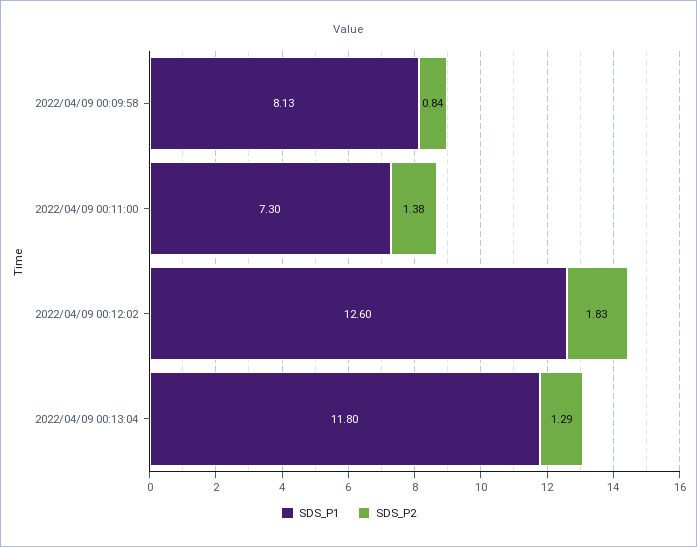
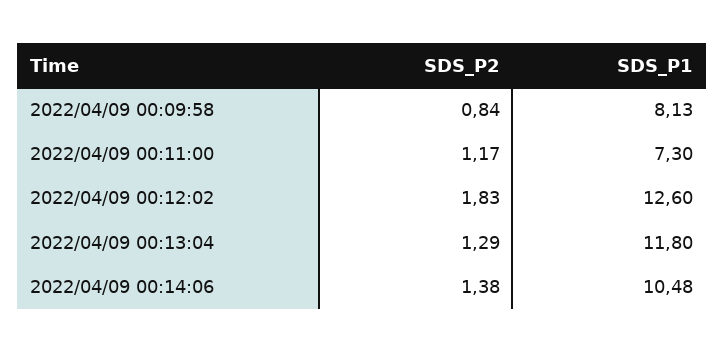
SDS_P2, 2022/04/09 00:11:00: 1.38 -> 1.17
SDS_P2, 2022/04/09 00:14:06: none -> 1.38
SDS_P1, 2022/04/09 00:14:06: none -> 10.48

